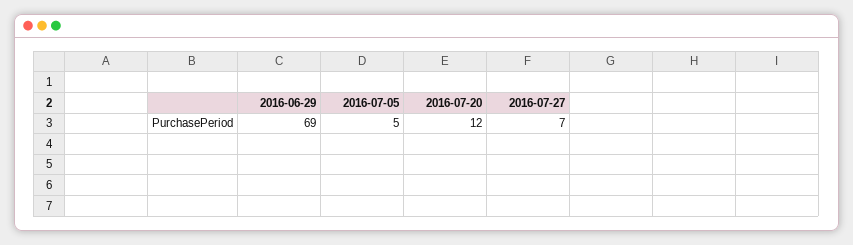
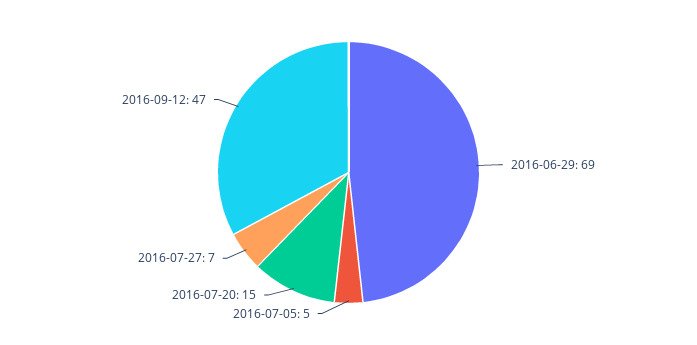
2016-07-20: 12 -> 15
2016-09-12: none -> 47

